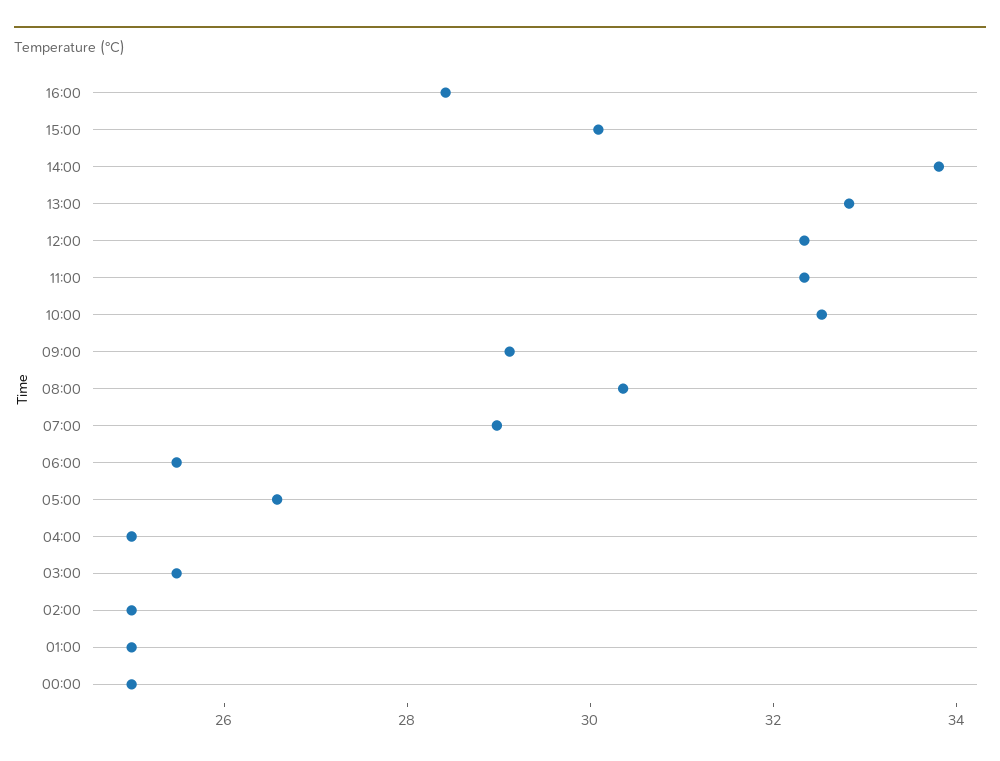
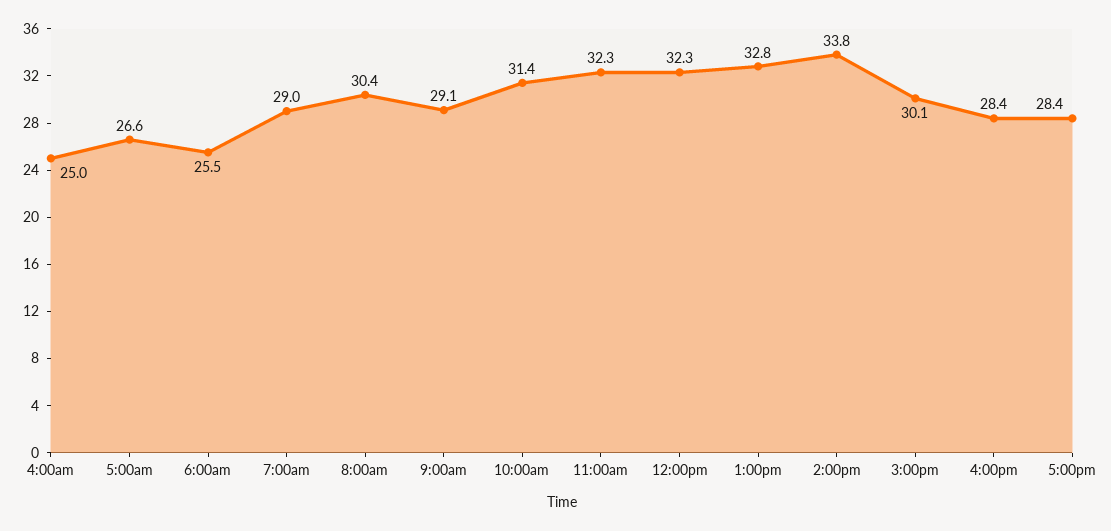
10:00: 32.5 -> 31.4
03:00: 25.5 -> none
02:00: 25 -> none
01:00: 25 -> none
00:00: 25 -> none
5:00pm: none -> 28.4

